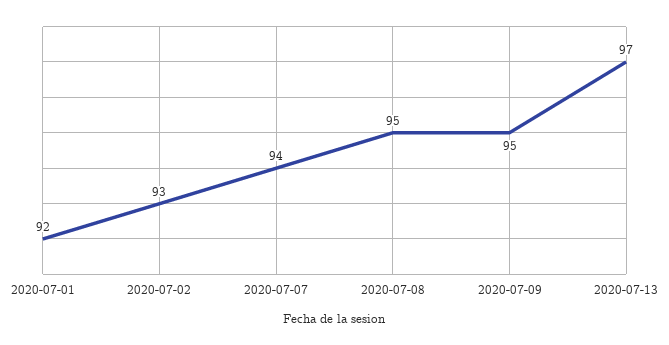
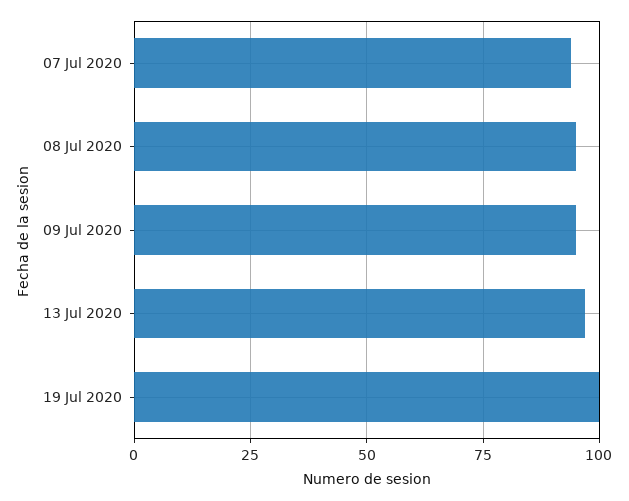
2020-07-01: 92 -> none
2020-07-02: 93 -> none
19 Jul 2020: none -> 100

